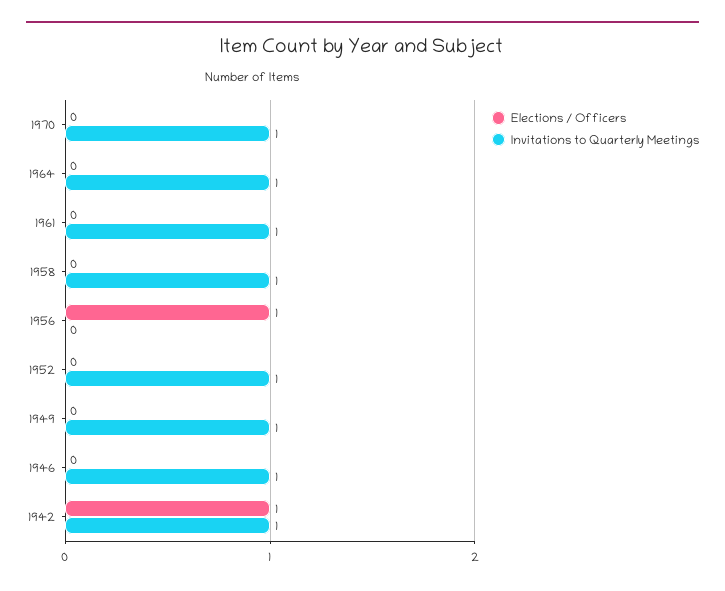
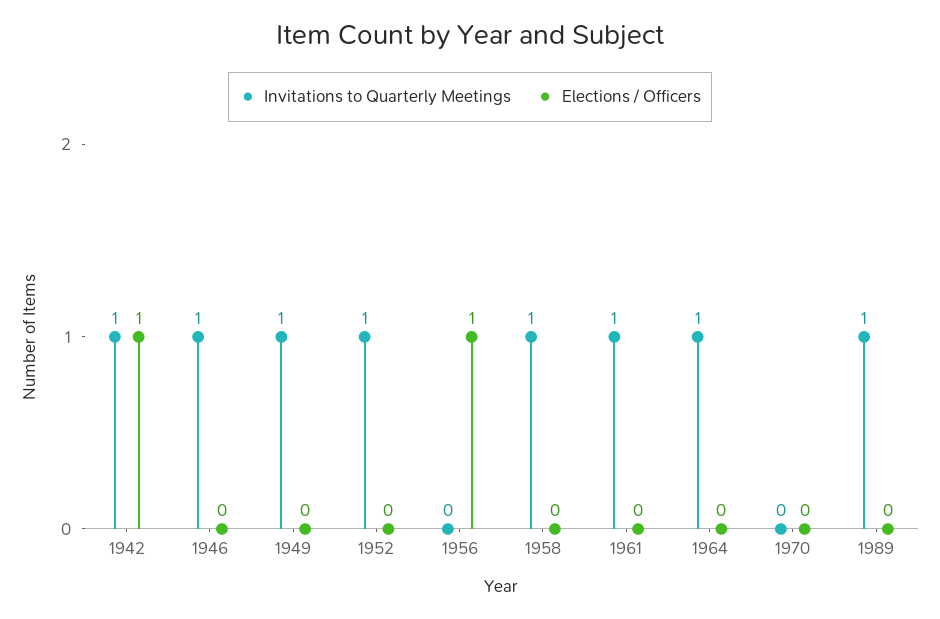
Invitations to Quarterly Meetings, 1970: 1 -> 0
Invitations to Quarterly Meetings, 1989: none -> 1
Elections / Officers, 1989: none -> 0

